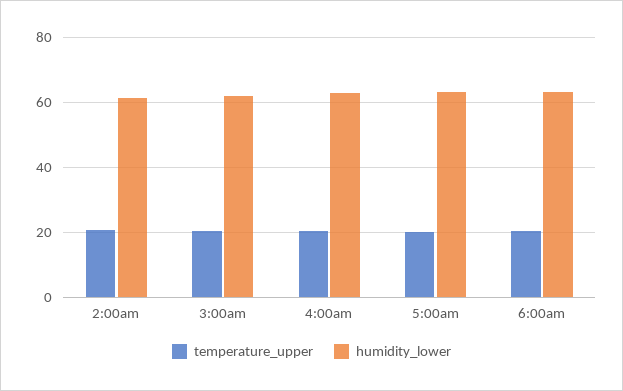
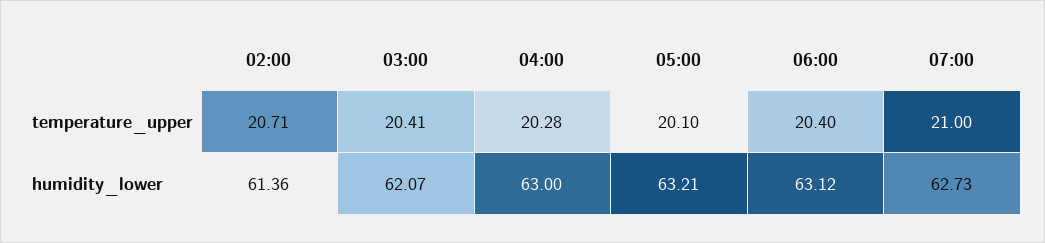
temperature_upper, 07:00: none -> 21
humidity_lower, 07:00: none -> 62.73

